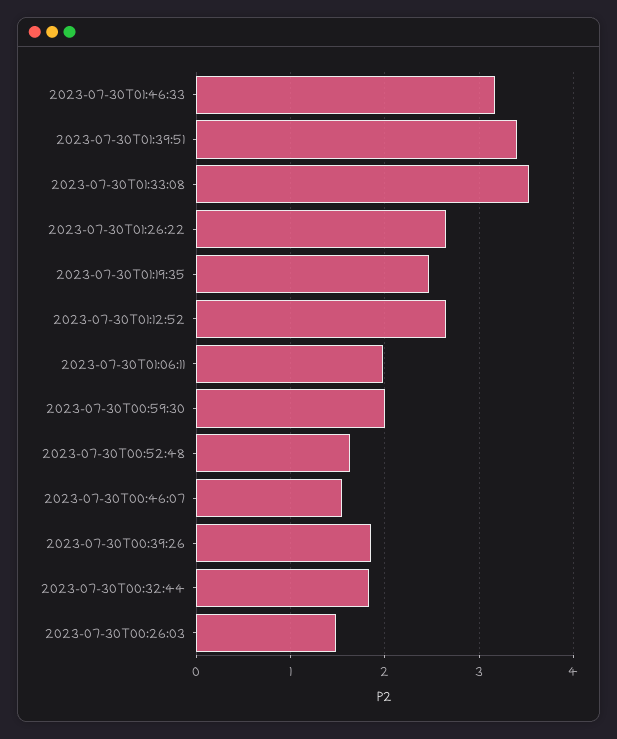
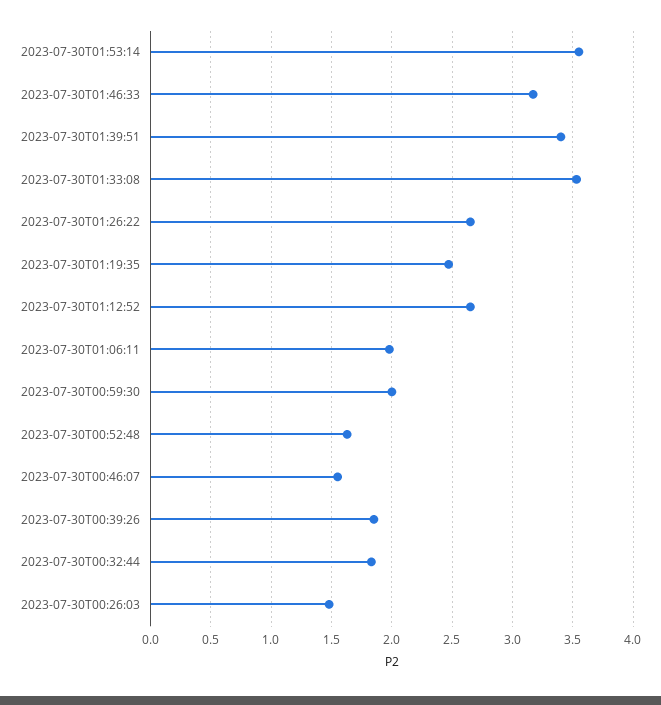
2023-07-30T01:53:14: none -> 3.55

